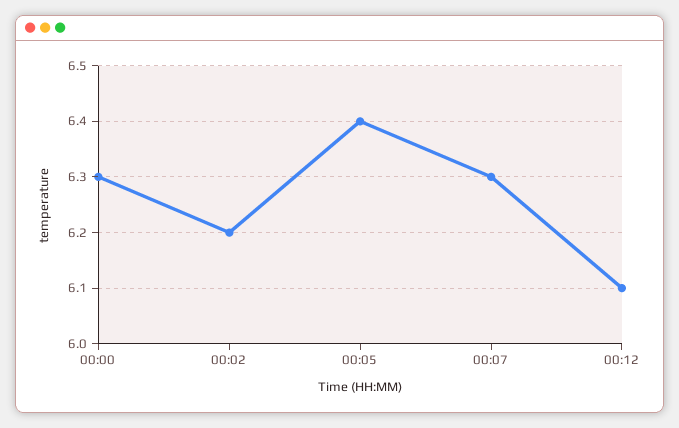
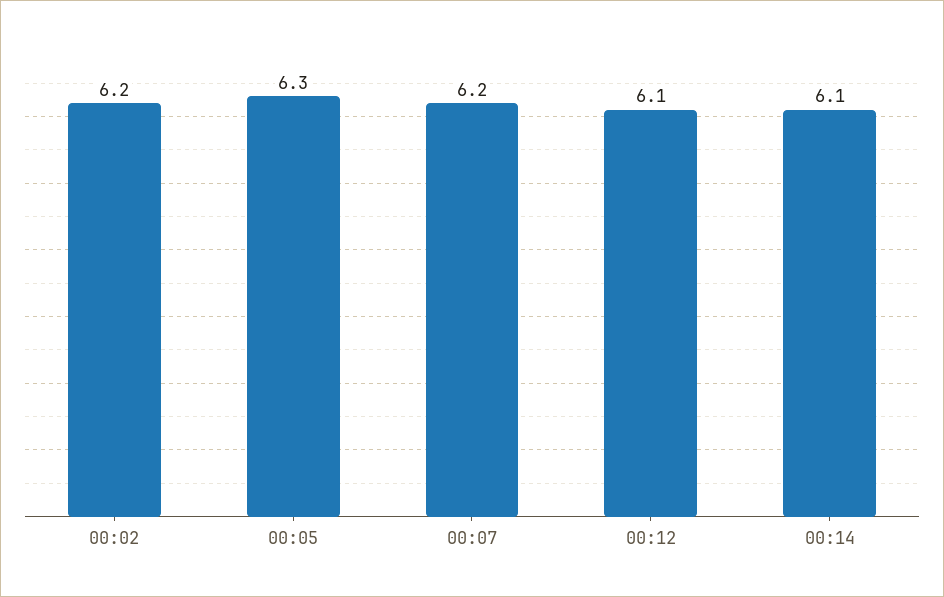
00:00: 6.3 -> none
00:05: 6.4 -> 6.3
00:07: 6.3 -> 6.2
00:14: none -> 6.1

